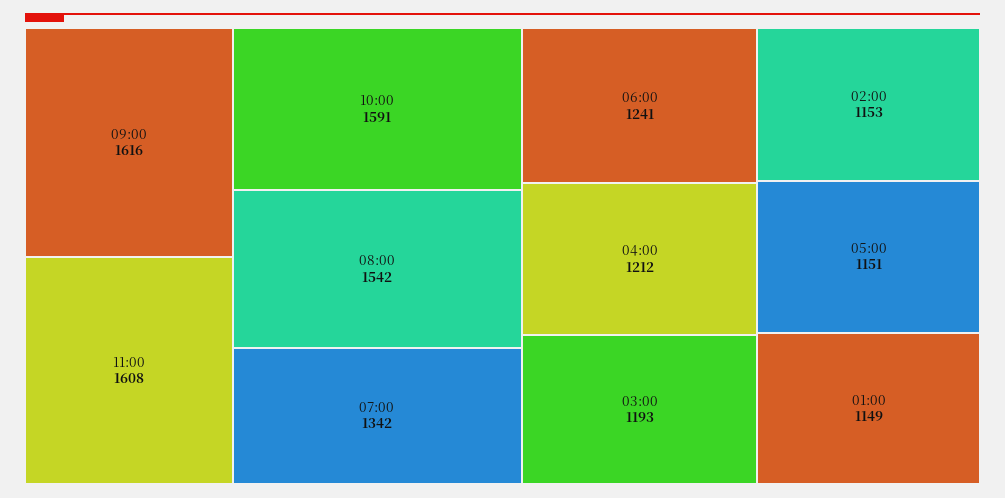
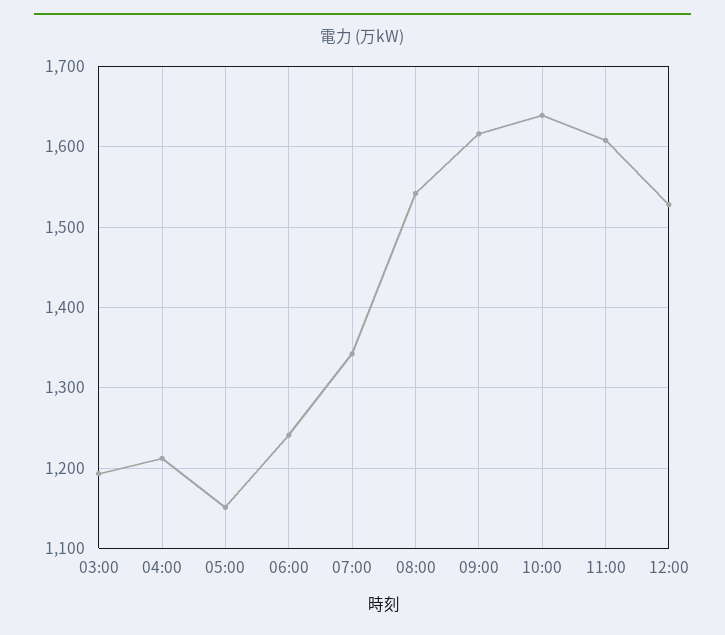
10:00: 1591 -> 1640
02:00: 1153 -> none
01:00: 1149 -> none
12:00: none -> 1530

